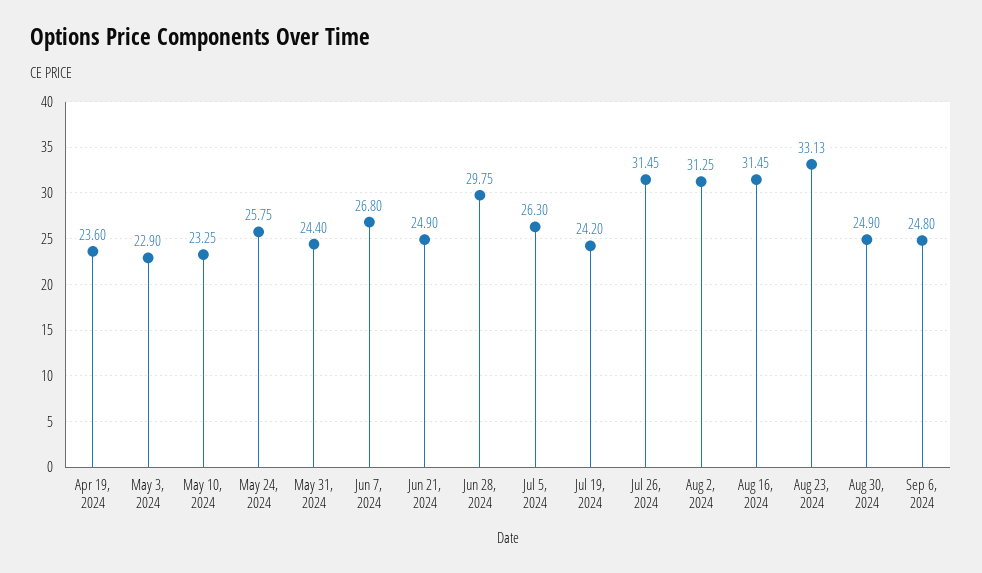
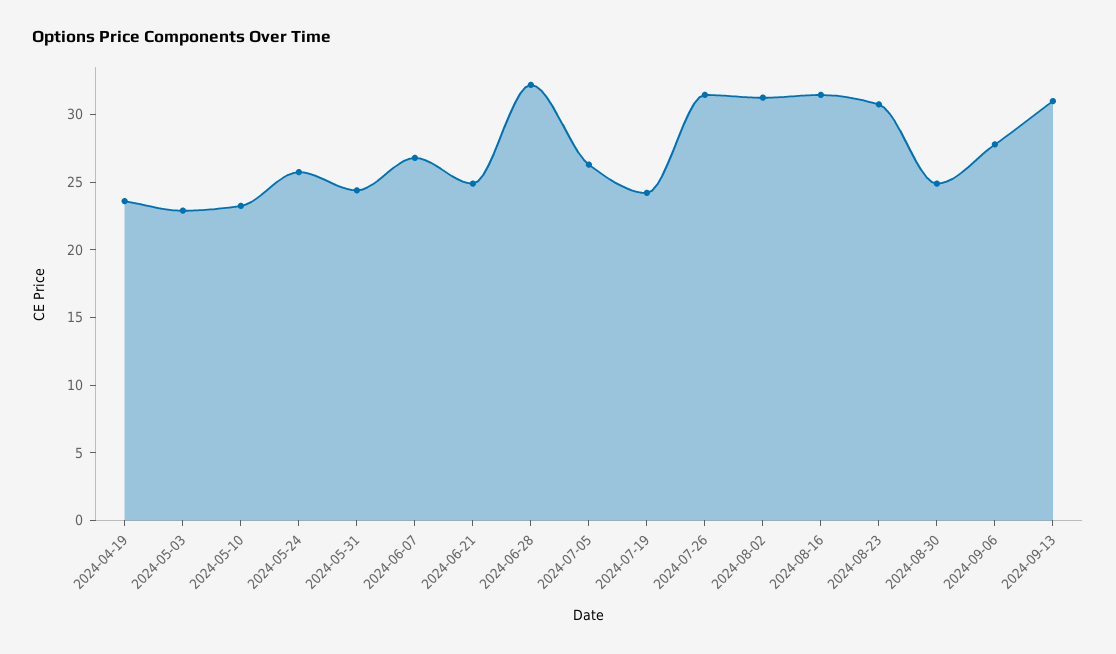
Jun 28, 2024: 29.75 -> 32
Aug 23, 2024: 33.13 -> 31
Sep 6, 2024: 24.8 -> 28
2024-09-13: none -> 31

